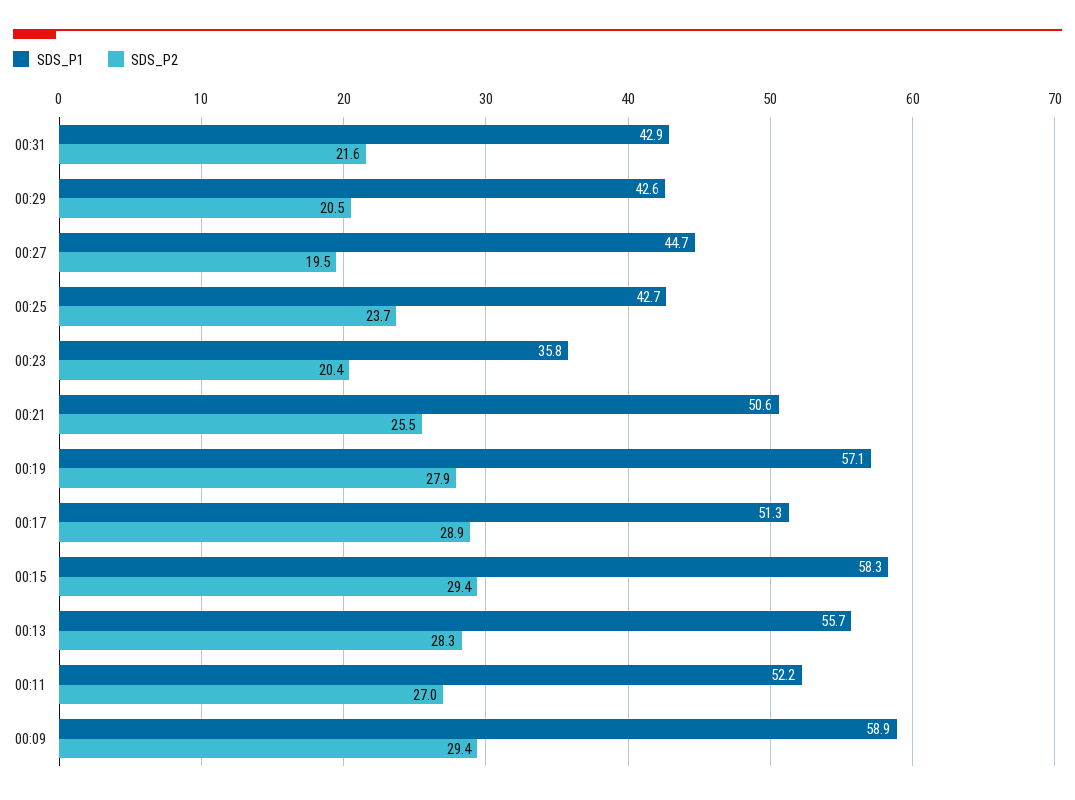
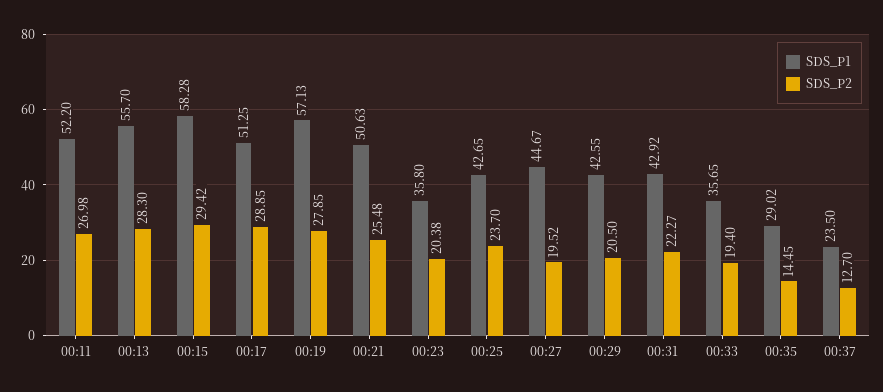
SDS_P2, 00:31: 21.6 -> 22.27
SDS_P1, 00:09: 58.9 -> none
SDS_P2, 00:09: 29.4 -> none
SDS_P1, 00:33: none -> 35.65
SDS_P2, 00:33: none -> 19.4
SDS_P1, 00:35: none -> 29.02
SDS_P2, 00:35: none -> 14.45
SDS_P1, 00:37: none -> 23.5
SDS_P2, 00:37: none -> 12.7

